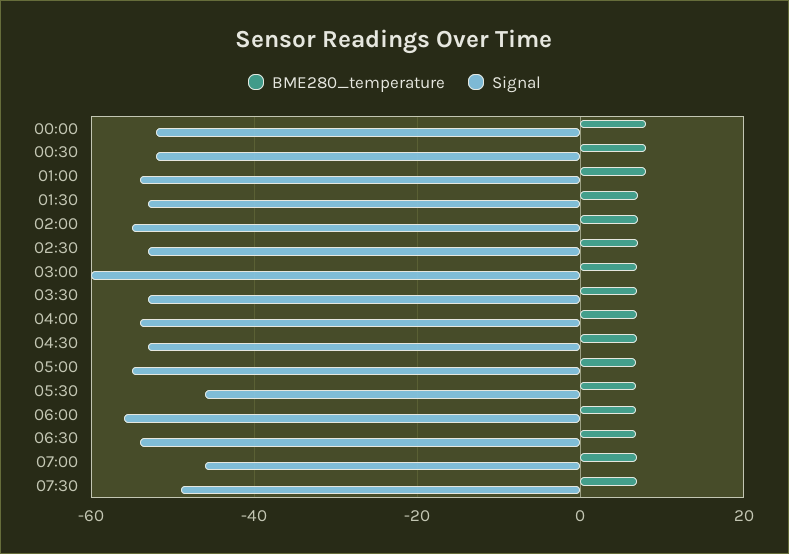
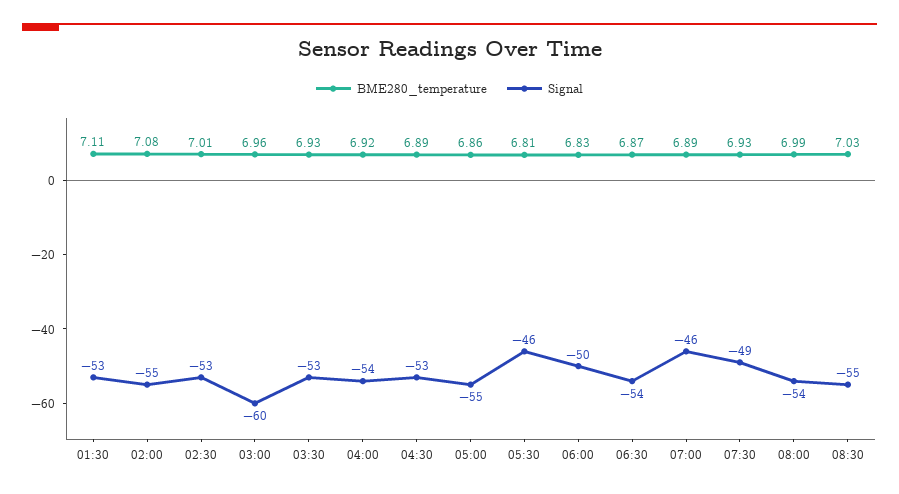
BME280_temperature, 00:00: 8 -> none
Signal, 00:00: -52 -> none
BME280_temperature, 00:30: 8 -> none
Signal, 00:30: -52 -> none
BME280_temperature, 01:00: 8 -> none
Signal, 01:00: -54 -> none
Signal, 06:00: -56 -> -50
BME280_temperature, 08:00: none -> 6.99
Signal, 08:00: none -> -54
BME280_temperature, 08:30: none -> 7.03
Signal, 08:30: none -> -55

